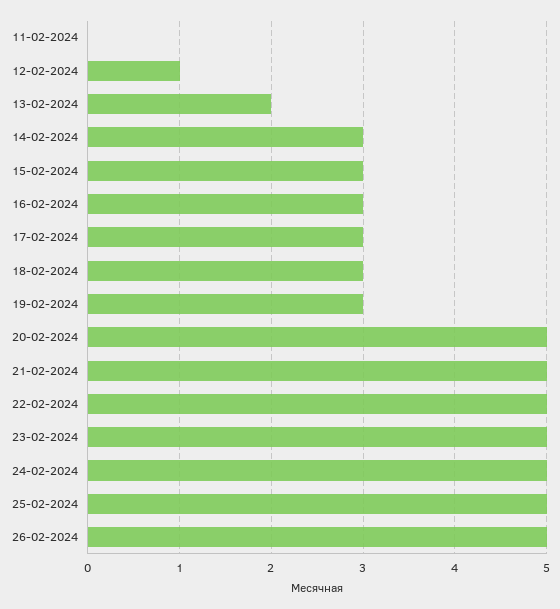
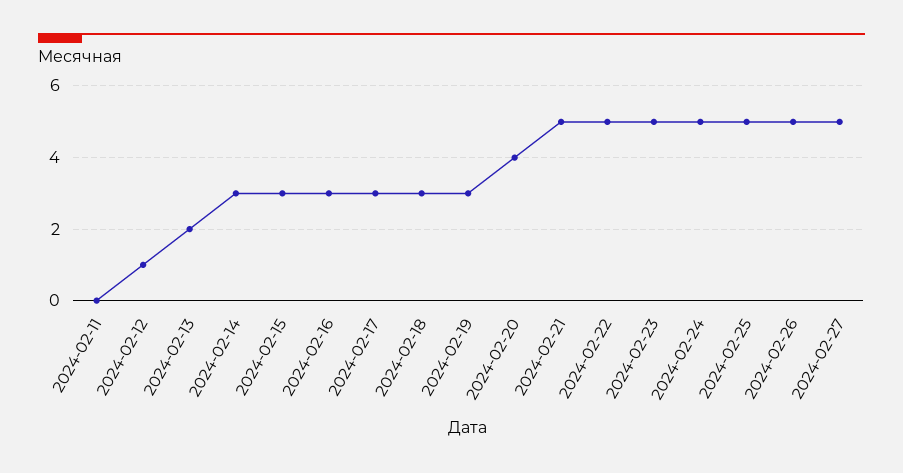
20-02-2024: 5 -> 4
2024-02-27: none -> 5

